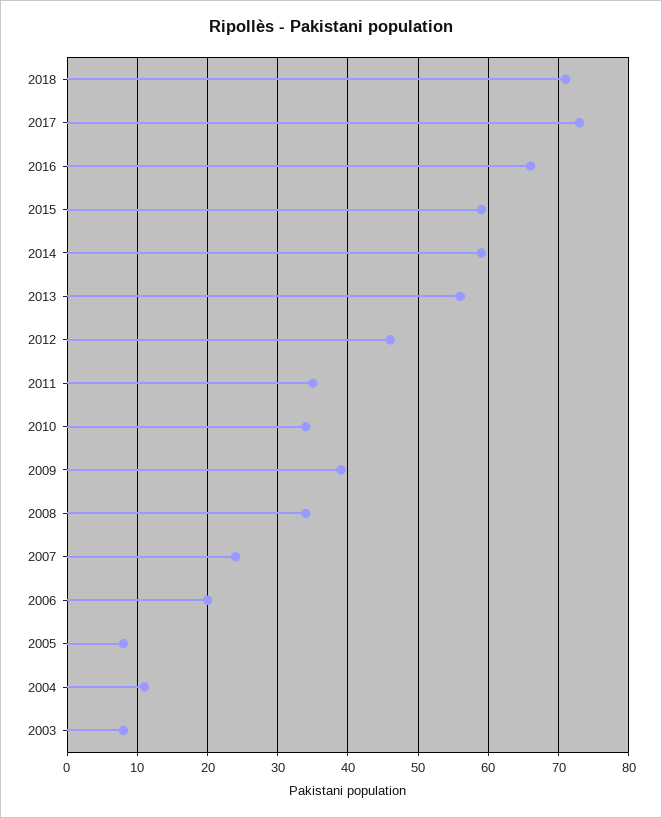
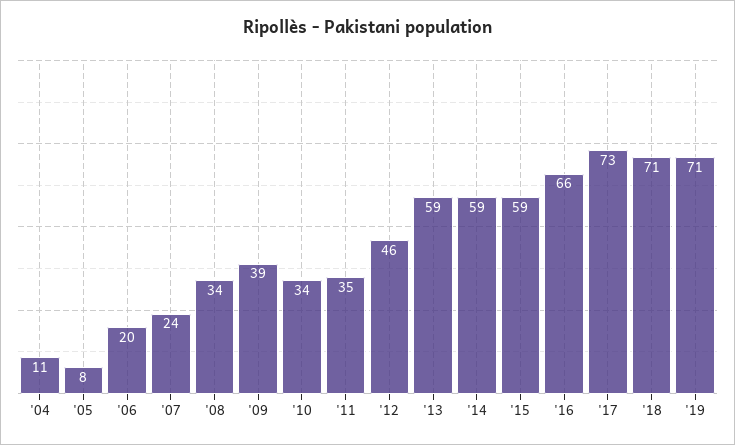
2013: 56 -> 59
2003: 8 -> none
'19: none -> 71

